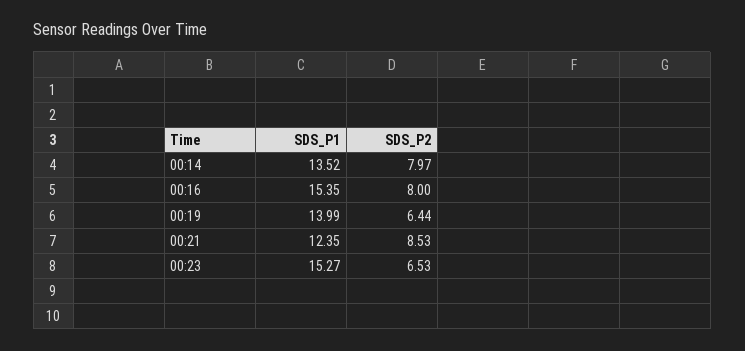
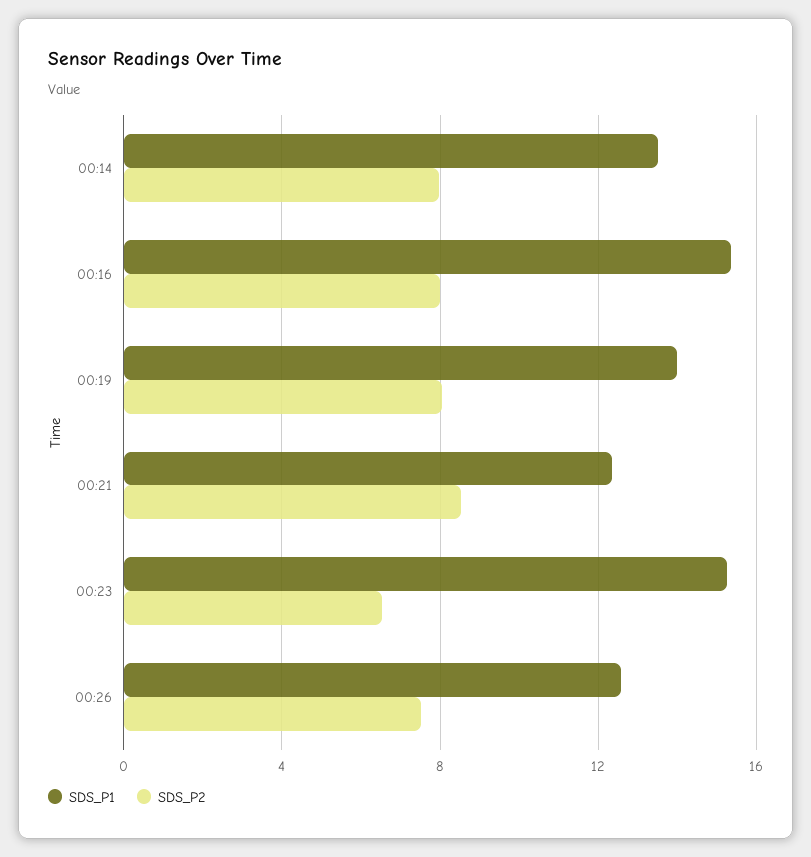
SDS_P2, 00:19: 6.44 -> 8
SDS_P1, 00:26: none -> 12.5
SDS_P2, 00:26: none -> 7.5

